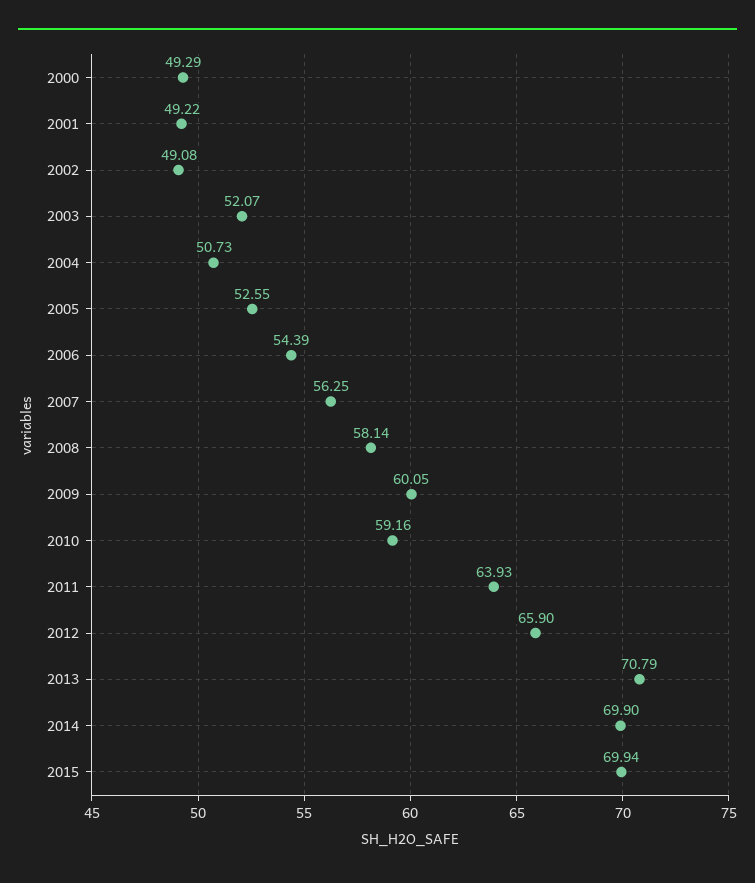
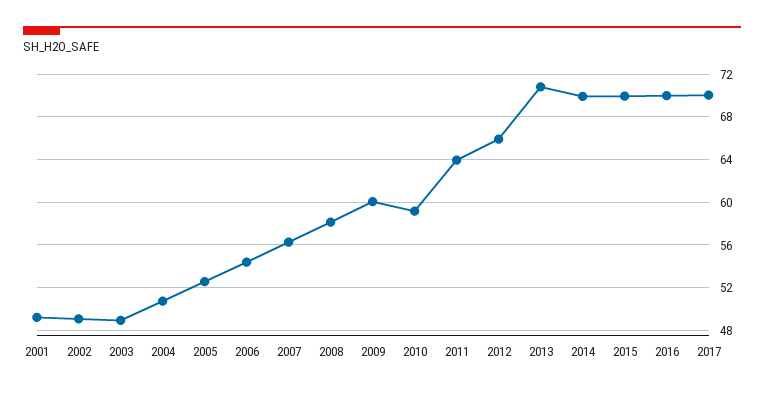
2000: 49.29 -> none
2003: 52.07 -> 49
2016: none -> 70
2017: none -> 70

